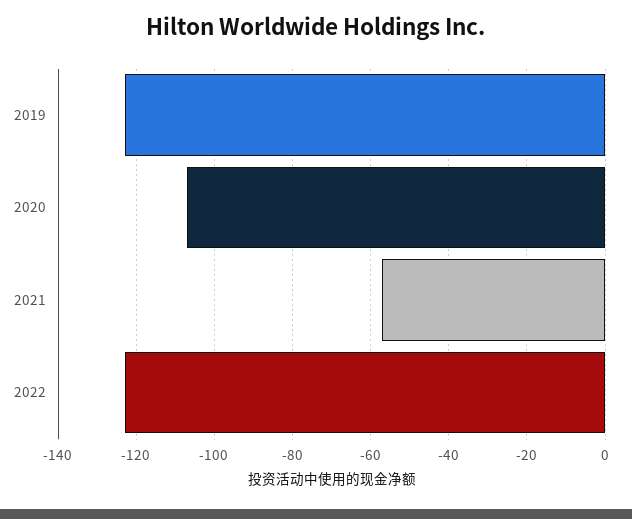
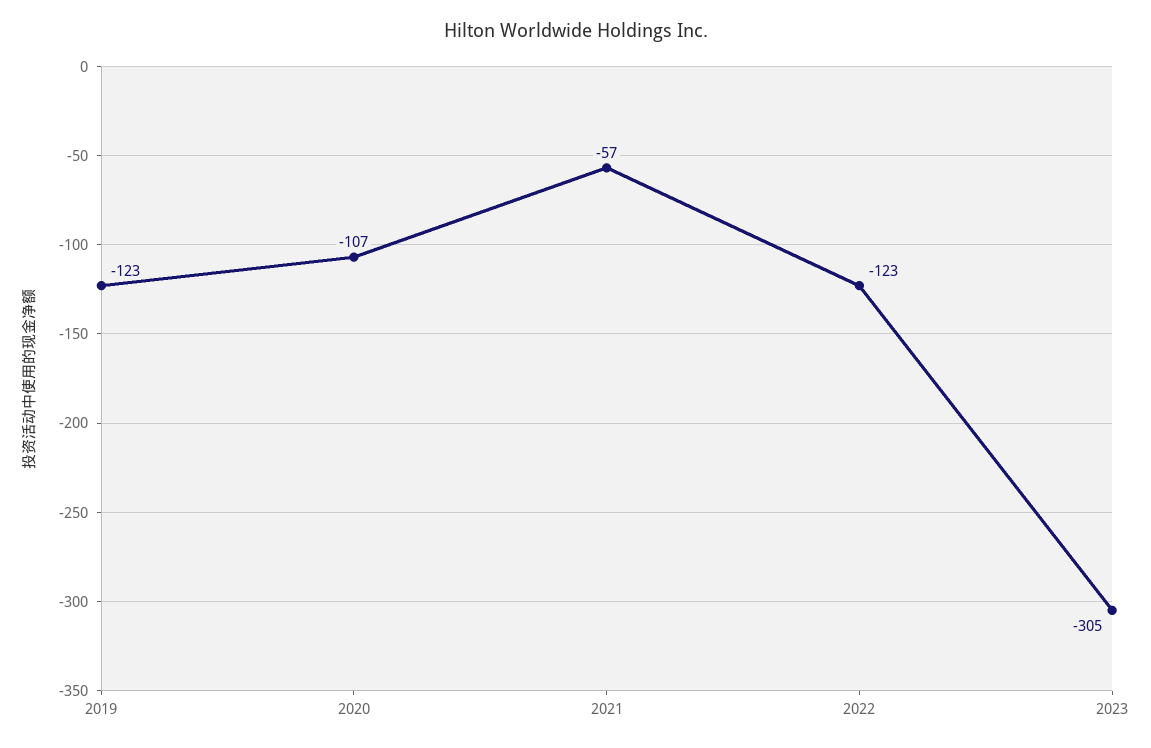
2023: none -> -305

